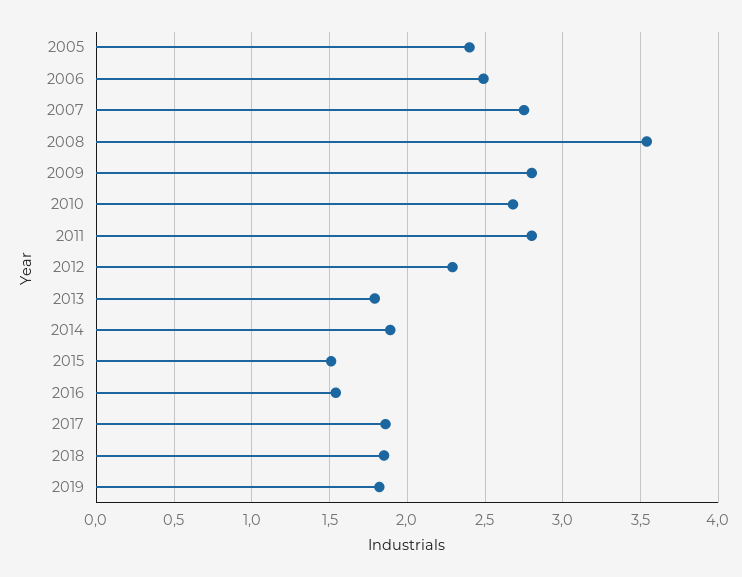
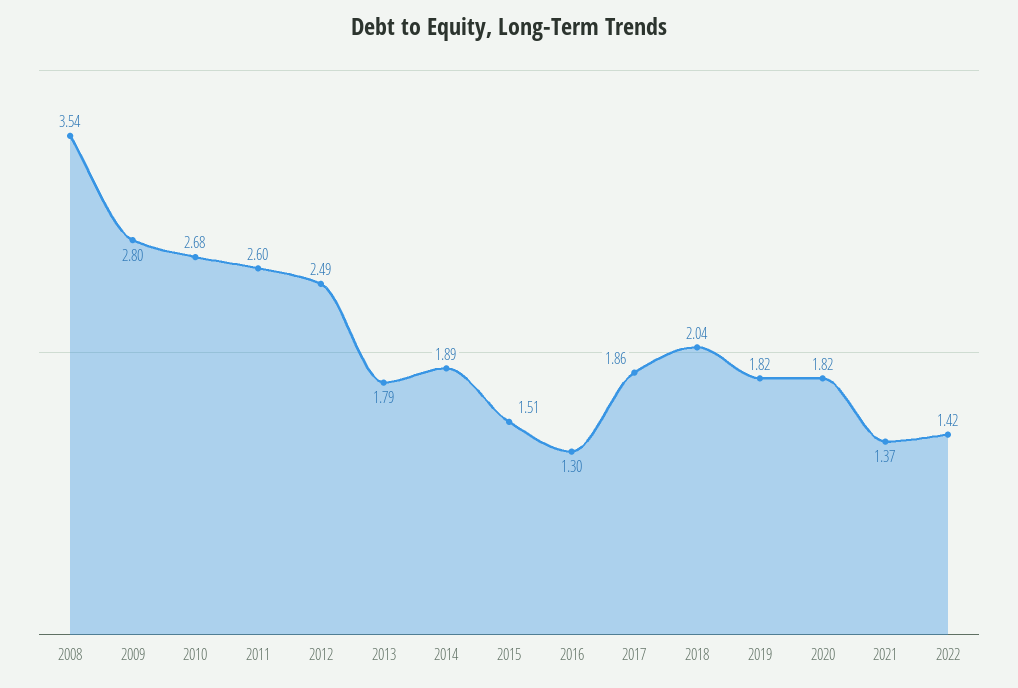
2005: 2.4 -> none
2006: 2.5 -> none
2007: 2.75 -> none
2011: 2.8 -> 2.6
2012: 2.3 -> 2.49
2016: 1.55 -> 1.3
2018: 1.85 -> 2.04
2020: none -> 1.82
2021: none -> 1.37
2022: none -> 1.42

